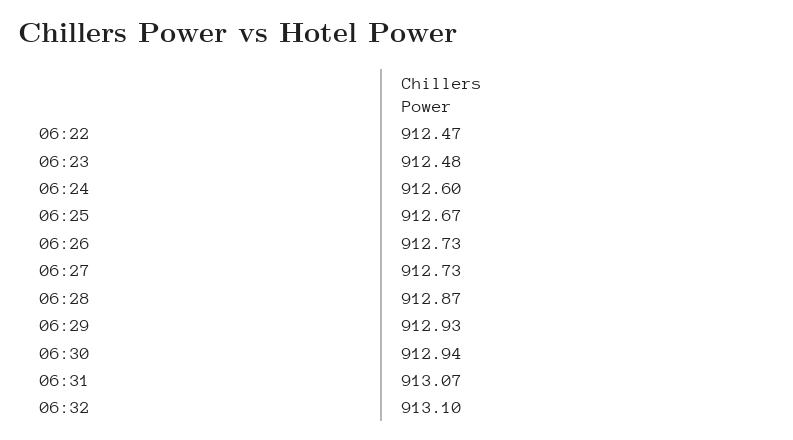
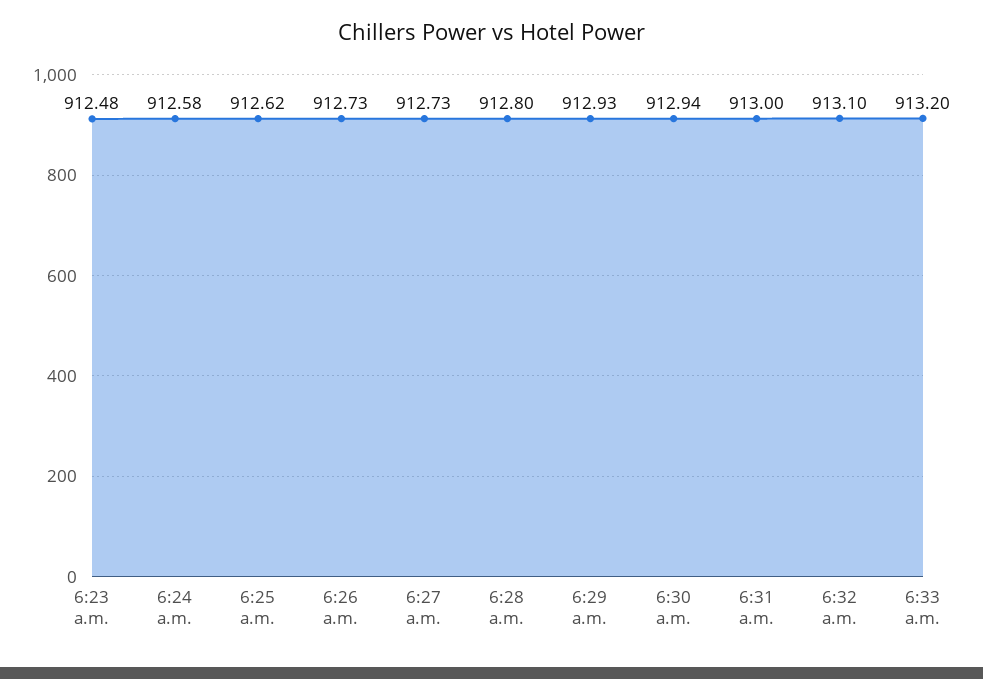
06:22: 912.47 -> none
06:24: 912.6 -> 912.58
06:25: 912.67 -> 912.62
06:28: 912.87 -> 912.8
06:31: 913.07 -> 913
6:33 a.m.: none -> 913.2

